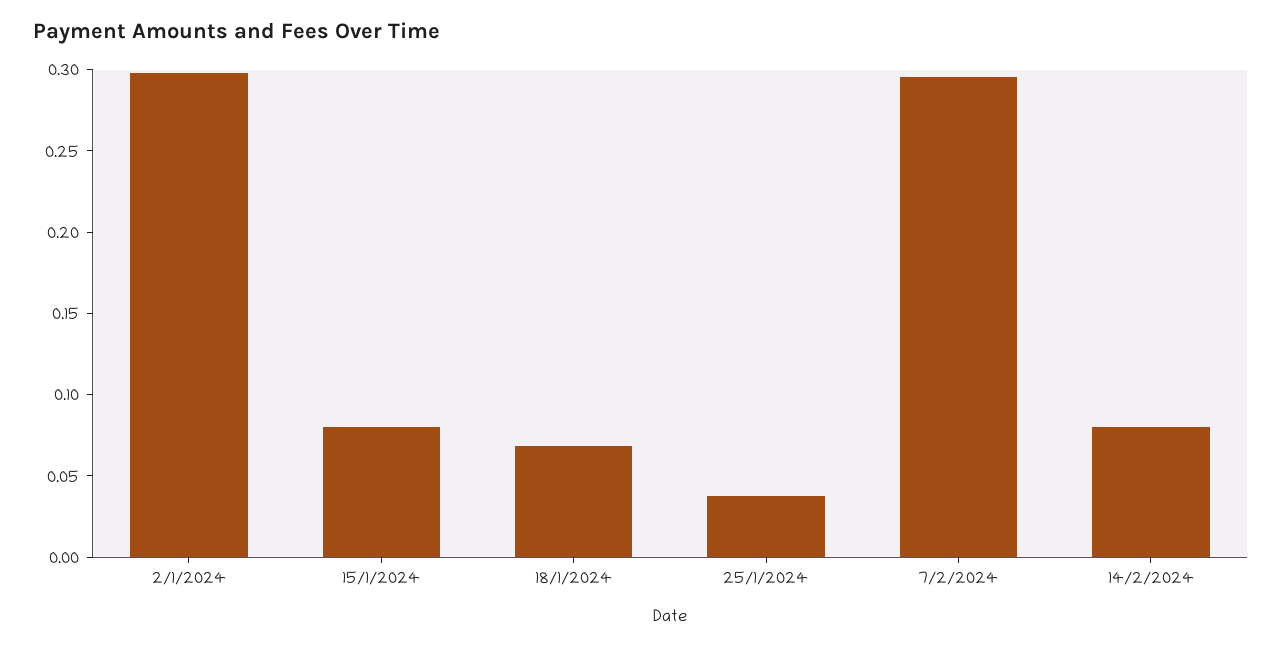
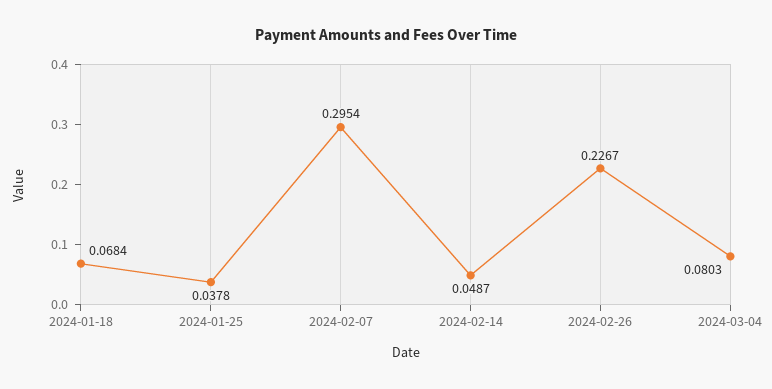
2/1/2024: 0.3 -> none
15/1/2024: 0.08 -> none
14/2/2024: 0.08 -> 0.0487
2024-02-26: none -> 0.2267
2024-03-04: none -> 0.0803

